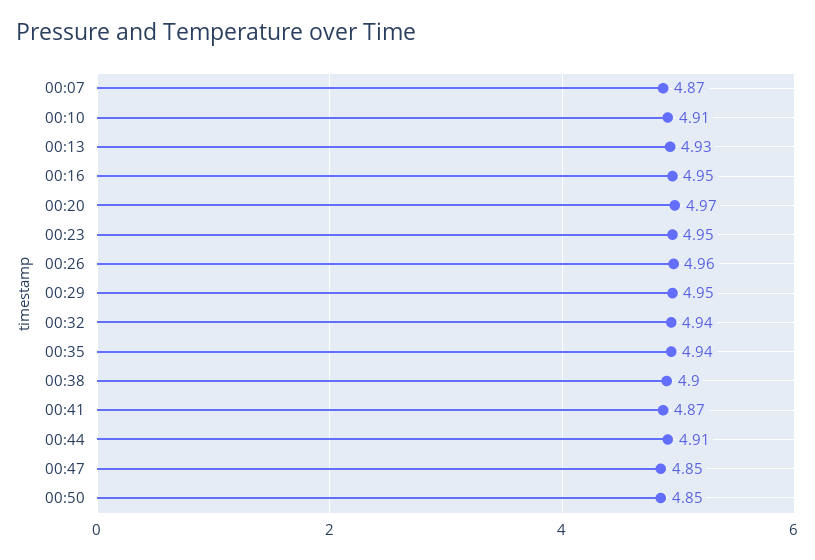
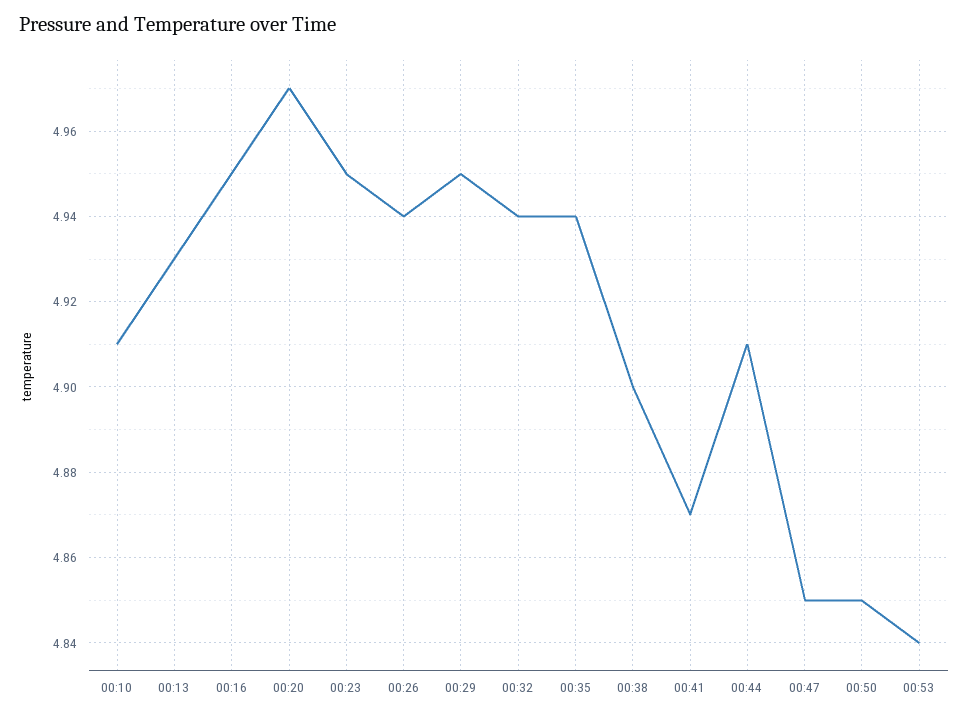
00:07: 4.87 -> none
00:26: 4.96 -> 4.94
00:53: none -> 4.84

